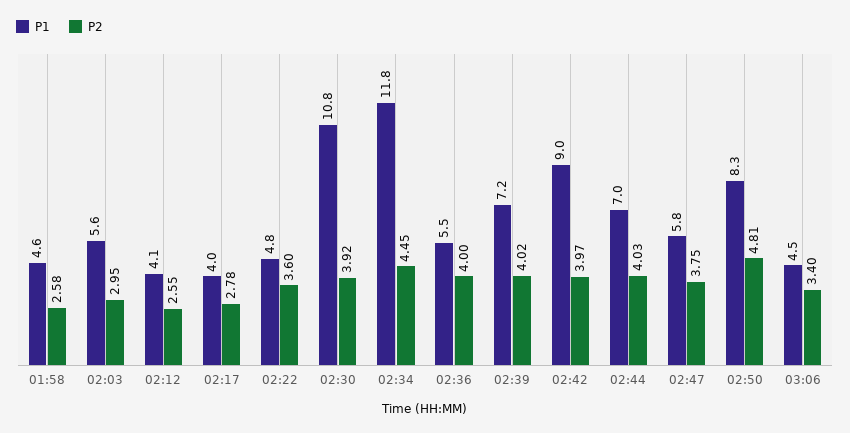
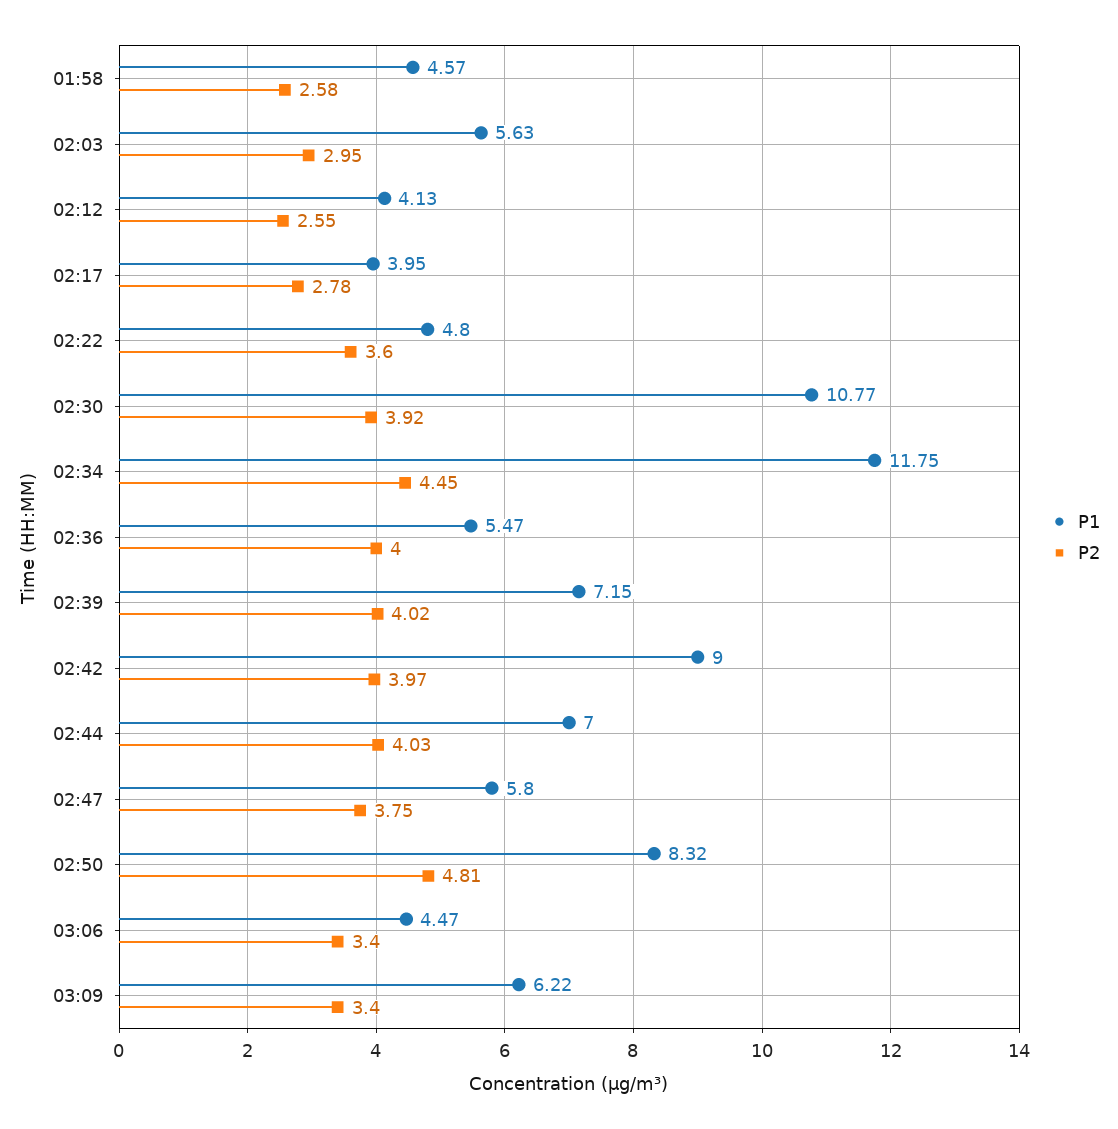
P1, 03:09: none -> 6.22
P2, 03:09: none -> 3.4

